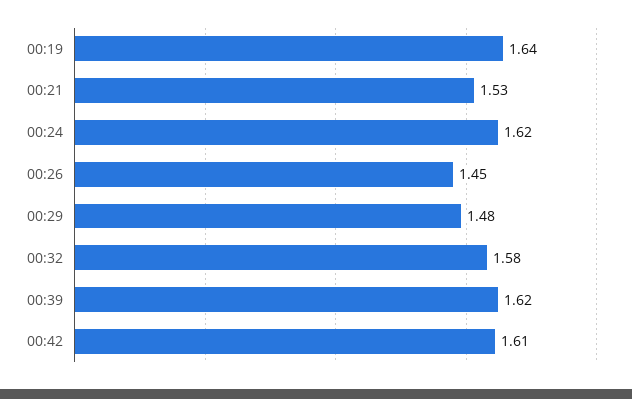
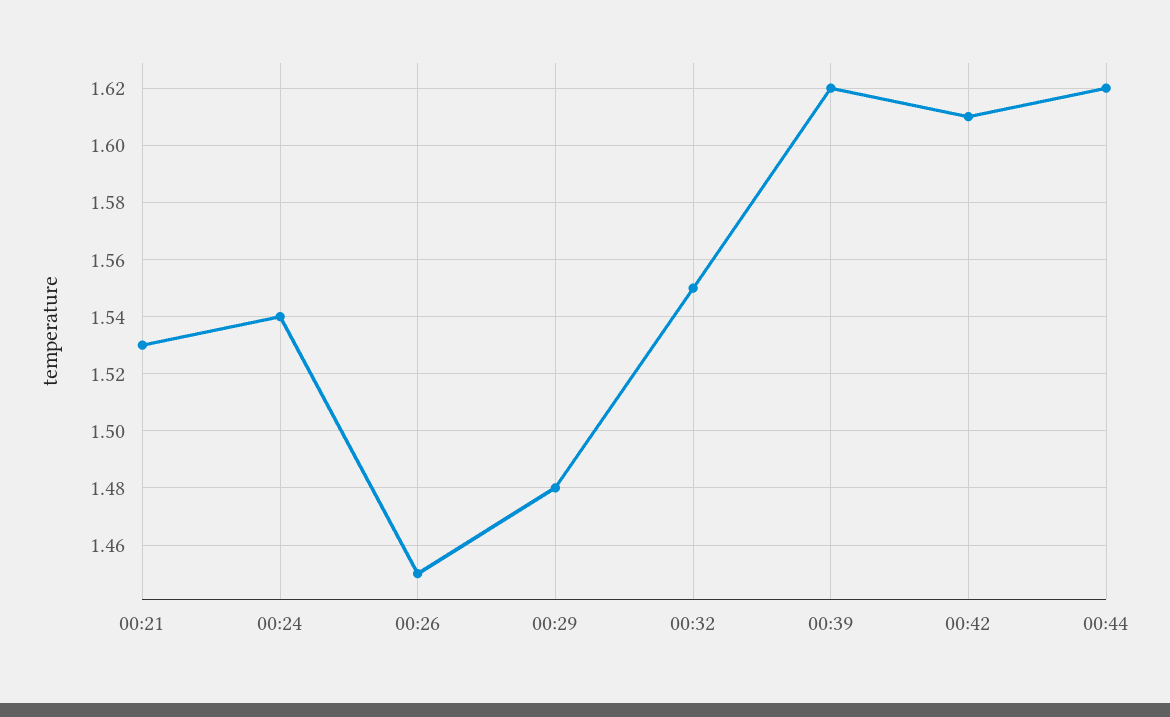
00:19: 1.64 -> none
00:24: 1.62 -> 1.54
00:32: 1.58 -> 1.55
00:44: none -> 1.62

